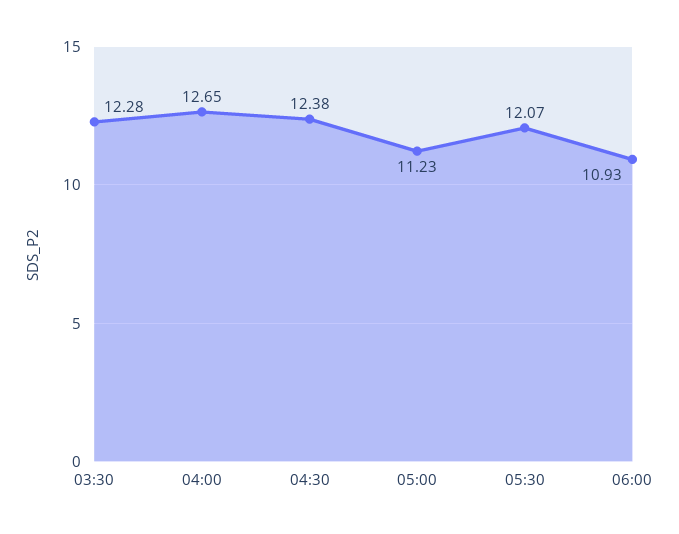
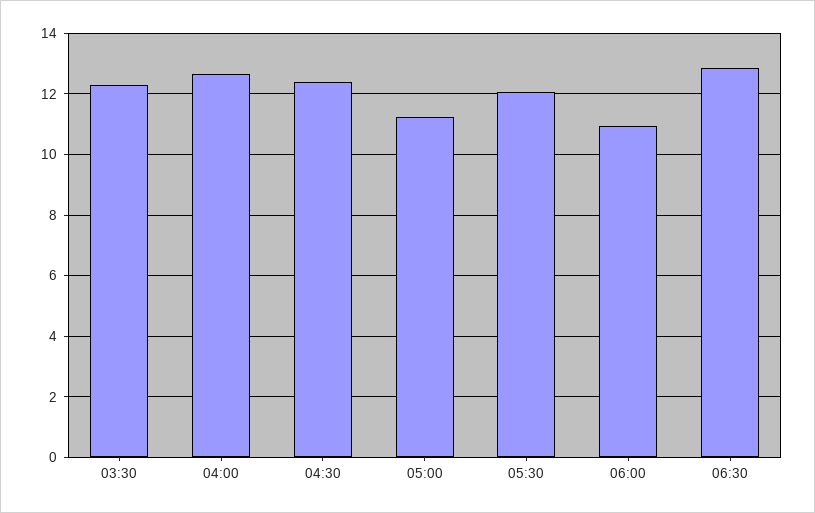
06:30: none -> 12.8

